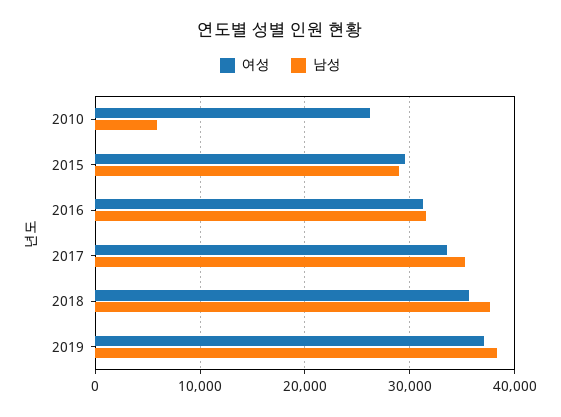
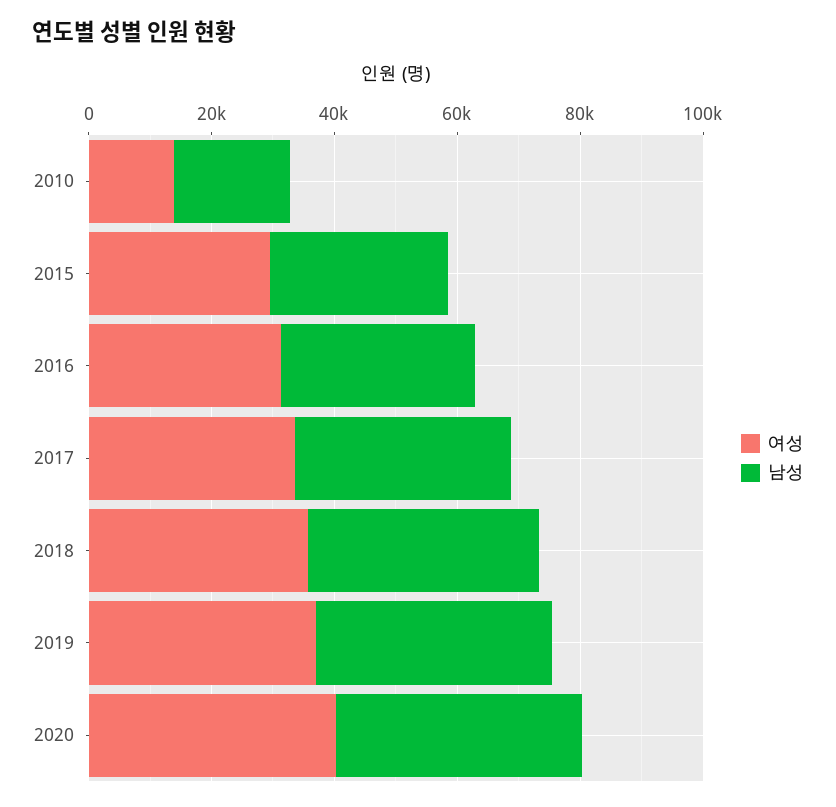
여성, 2010: 26000 -> 15000
남성, 2010: 6000 -> 20000
여성, 2020: none -> 40000
남성, 2020: none -> 40000

